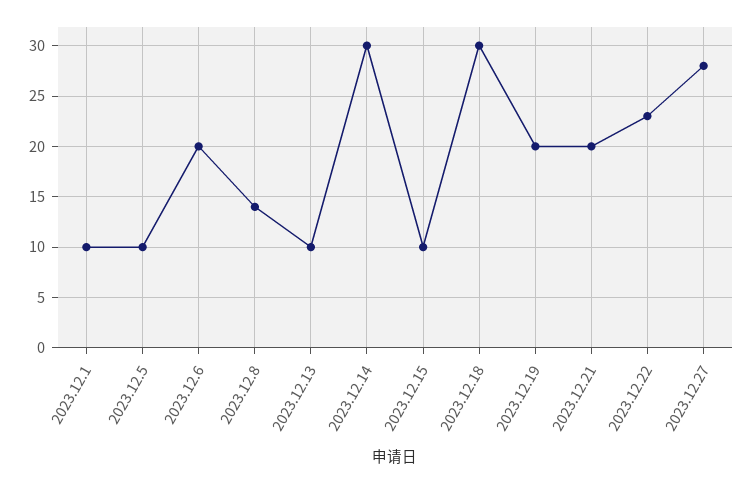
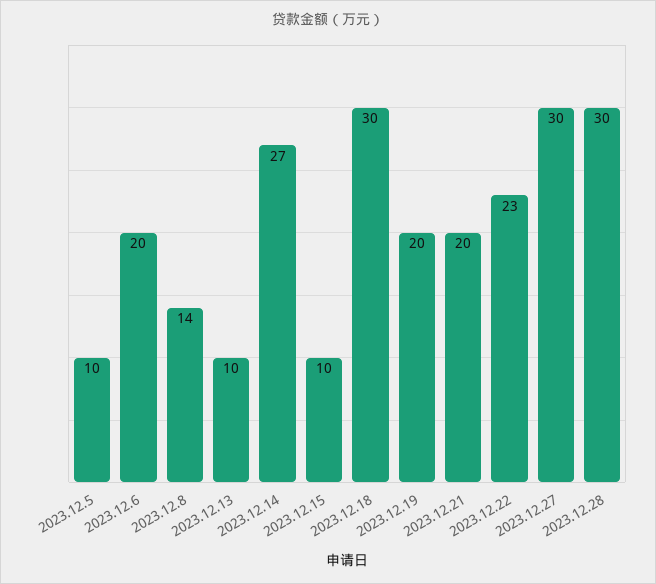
2023.12.1: 10 -> none
2023.12.14: 30 -> 27
2023.12.27: 28 -> 30
2023.12.28: none -> 30

